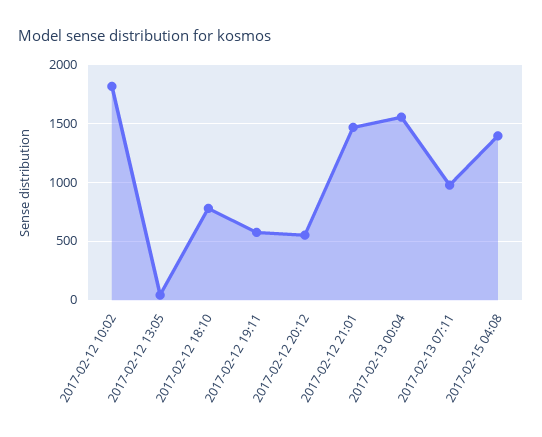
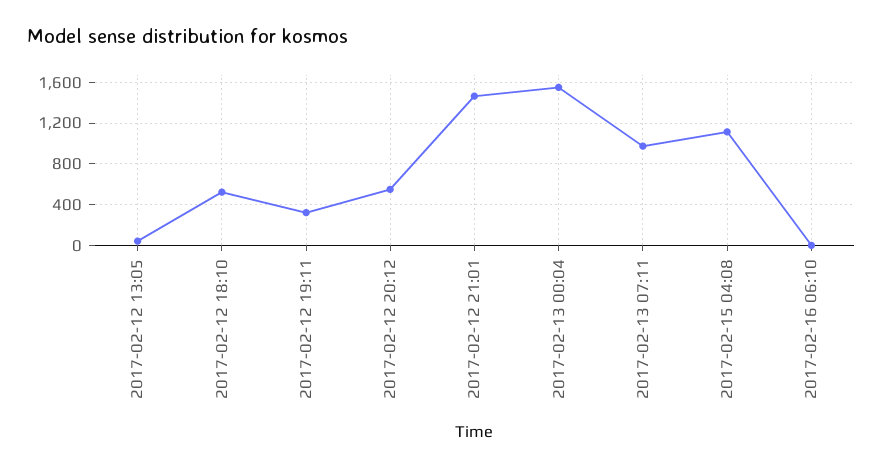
2017-02-12 10:02: 1800 -> none
2017-02-12 18:10: 800 -> 500
2017-02-12 19:11: 600 -> 300
2017-02-15 04:08: 1400 -> 1100
2017-02-16 06:10: none -> 0

